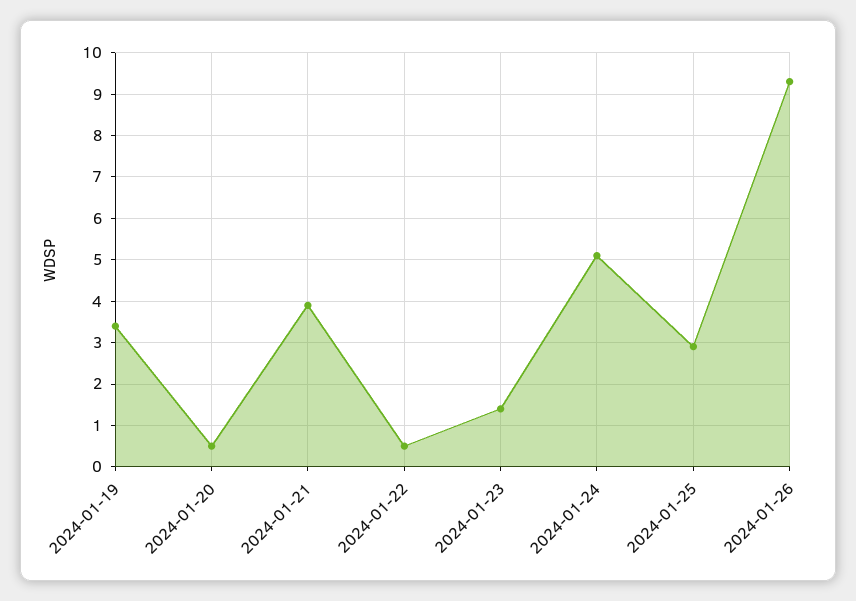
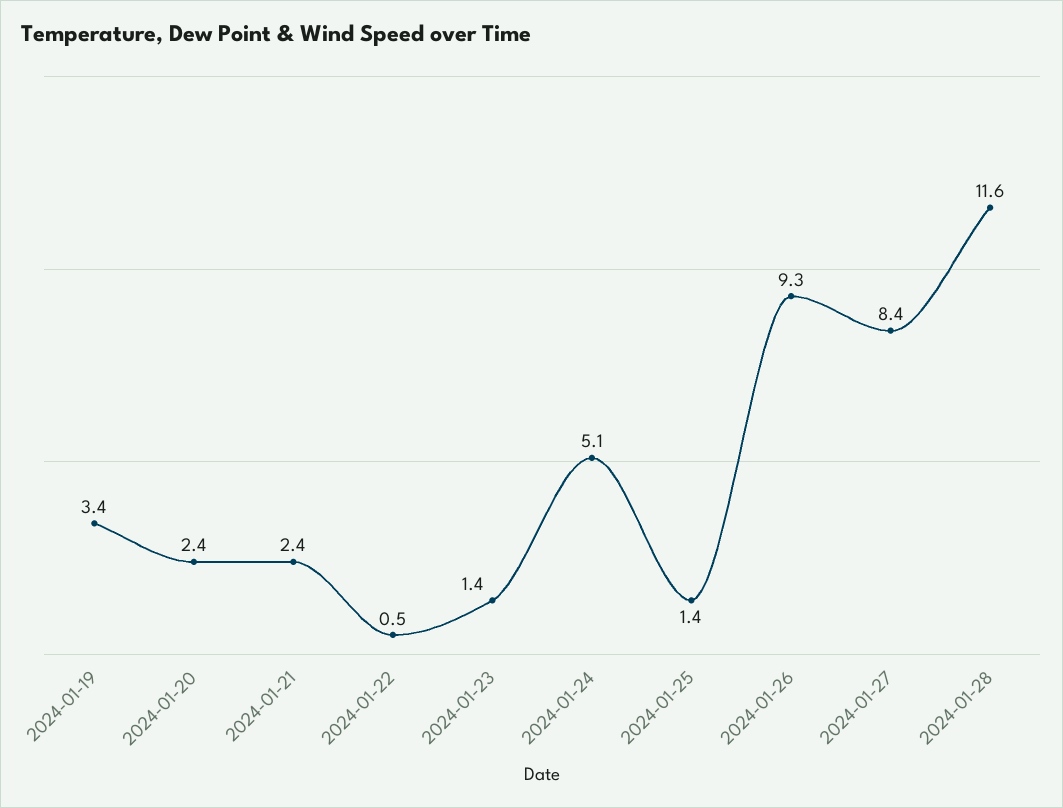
2024-01-20: 0.5 -> 2.4
2024-01-21: 4 -> 2.4
2024-01-25: 3 -> 1.4
2024-01-27: none -> 8.4
2024-01-28: none -> 11.6

